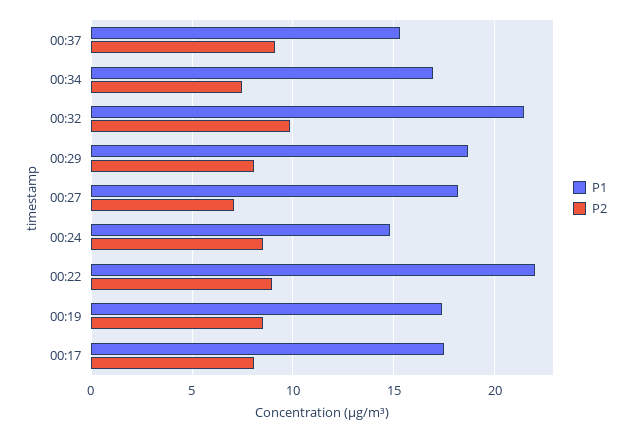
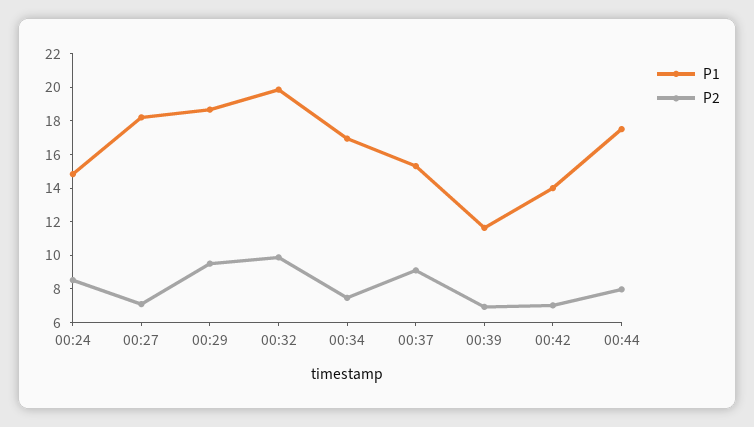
P1, 00:32: 21.5 -> 20
P2, 00:29: 8 -> 9.5
P1, 00:22: 22 -> none
P2, 00:22: 9 -> none
P1, 00:19: 17.5 -> none
P2, 00:19: 8.5 -> none
P1, 00:17: 17.5 -> none
P2, 00:17: 8 -> none
P1, 00:39: none -> 11.5
P2, 00:39: none -> 7
P1, 00:42: none -> 14
P2, 00:42: none -> 7
P1, 00:44: none -> 17.5
P2, 00:44: none -> 8

